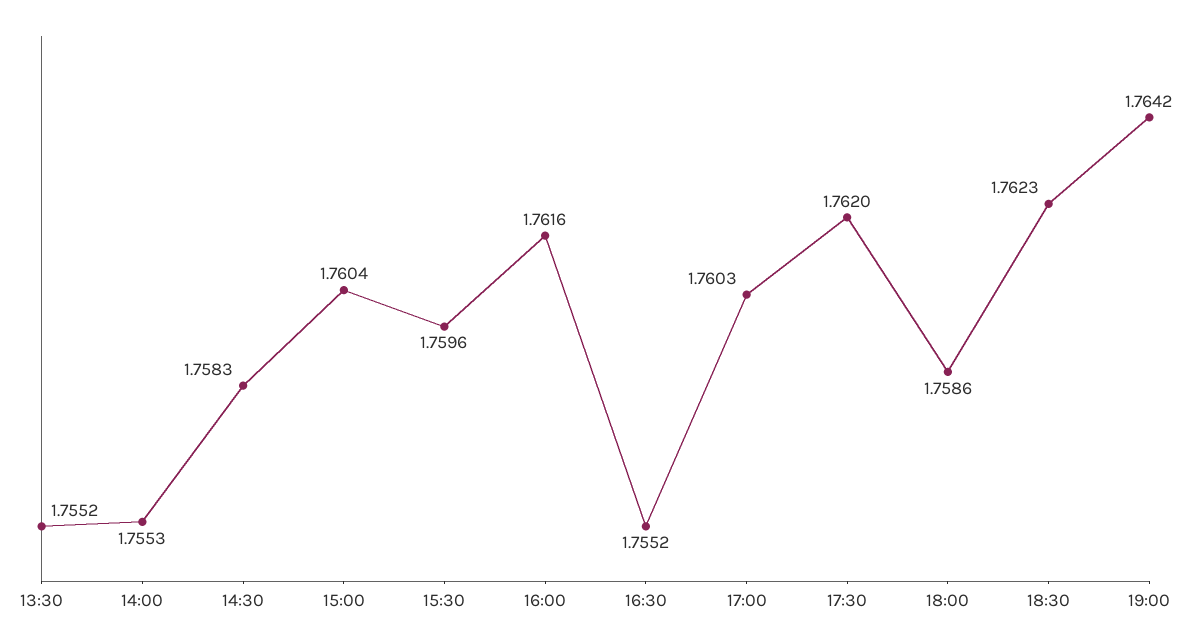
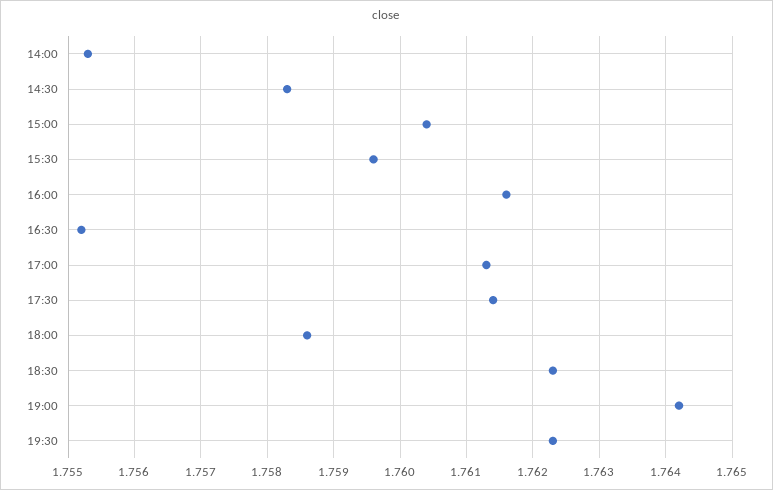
13:30: 1.7552 -> none
17:00: 1.7603 -> 1.7613
17:30: 1.762 -> 1.7614
19:30: none -> 1.7623

